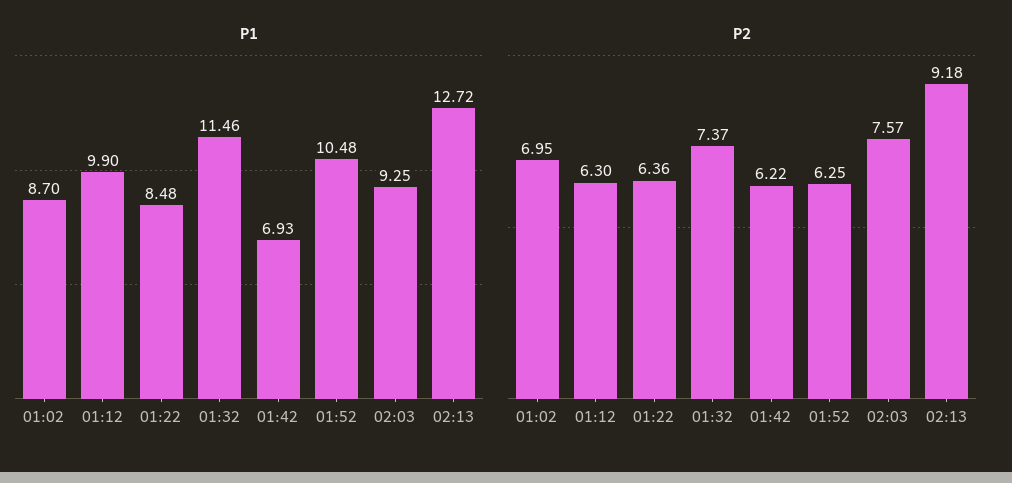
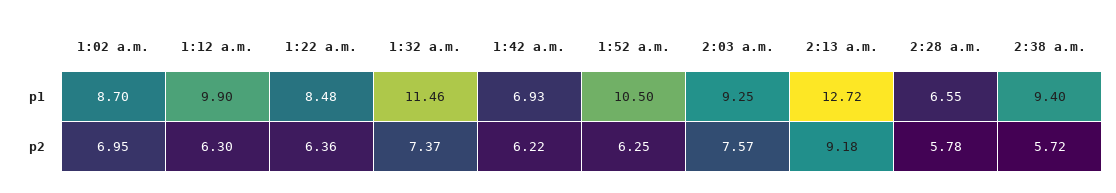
P1, 01:52: 10.48 -> 10.5
P1, 2:28 a.m.: none -> 6.55
P1, 2:38 a.m.: none -> 9.4
P2, 2:28 a.m.: none -> 5.78
P2, 2:38 a.m.: none -> 5.72

